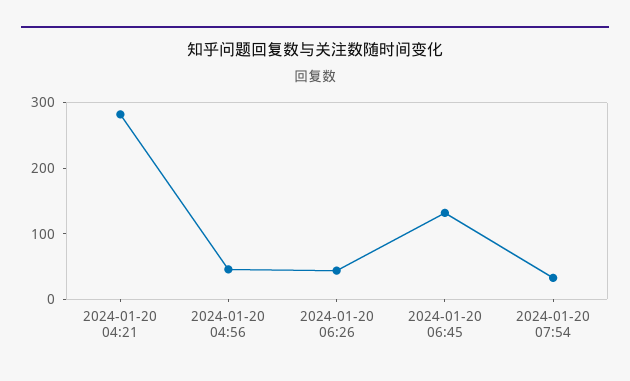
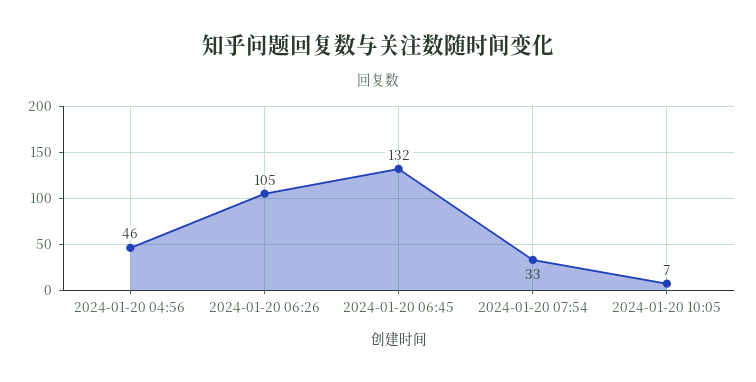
2024-01-20 04:21: 280 -> none
2024-01-20 06:26: 40 -> 105
2024-01-20 10:05: none -> 7

